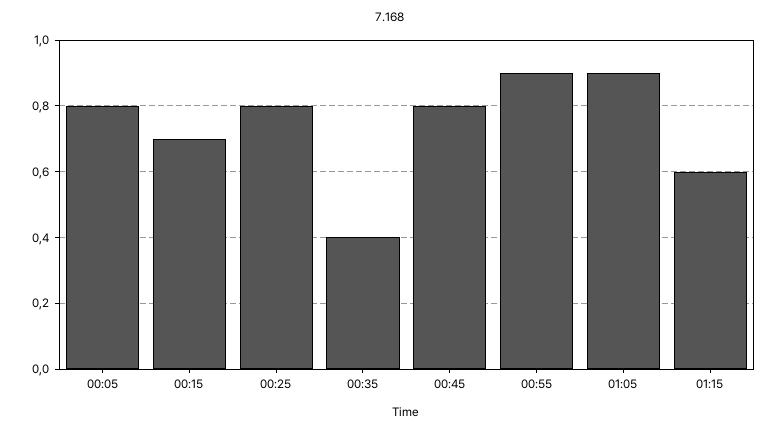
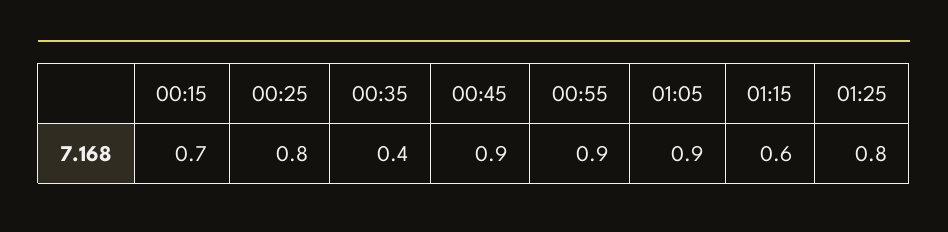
00:05: 0.8 -> none
00:45: 0.8 -> 0.9
01:25: none -> 0.8

